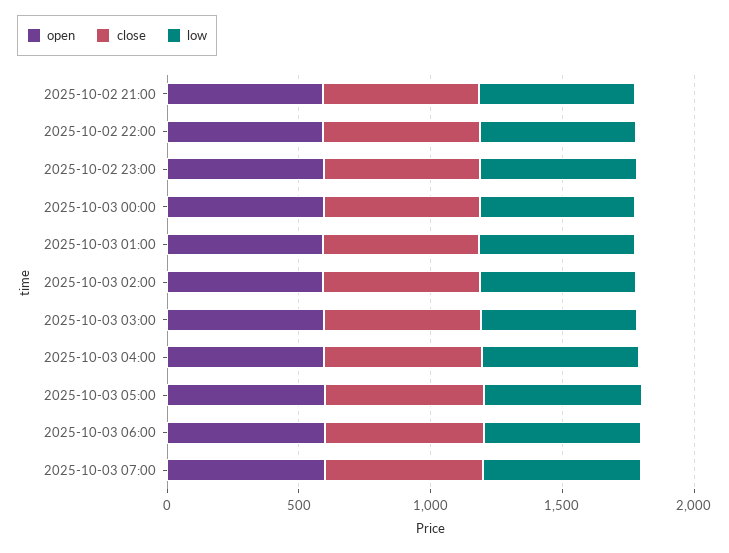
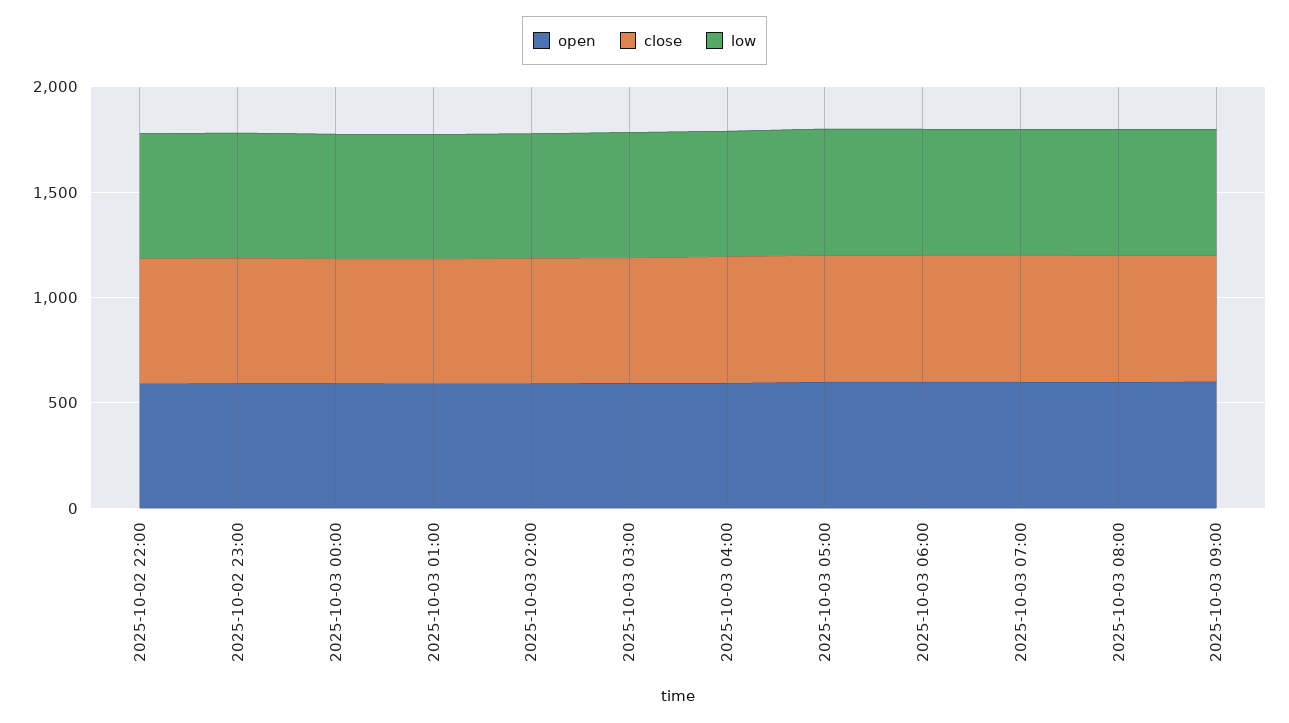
open, 2025-10-02 21:00: 600 -> none
close, 2025-10-02 21:00: 600 -> none
low, 2025-10-02 21:00: 600 -> none
open, 2025-10-03 08:00: none -> 600
close, 2025-10-03 08:00: none -> 600
low, 2025-10-03 08:00: none -> 600
open, 2025-10-03 09:00: none -> 600
close, 2025-10-03 09:00: none -> 600
low, 2025-10-03 09:00: none -> 600

